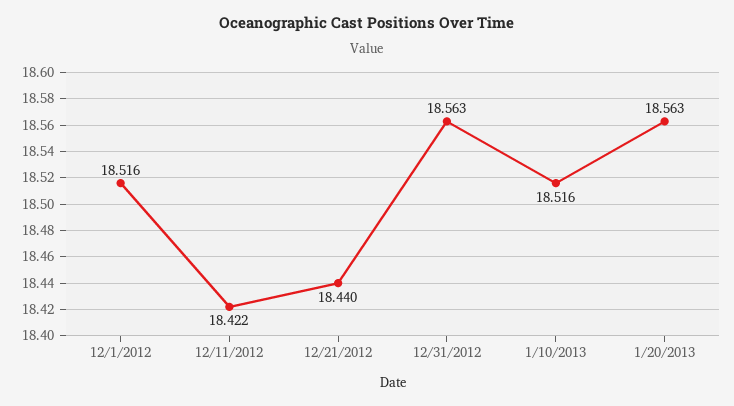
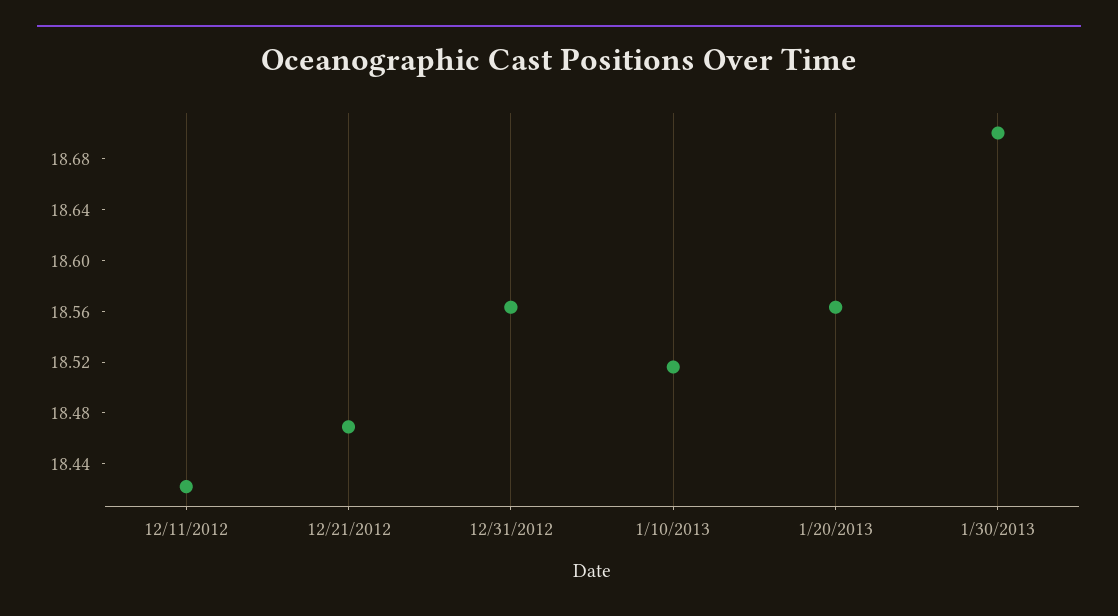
12/1/2012: 18.516 -> none
12/21/2012: 18.44 -> 18.47
1/30/2013: none -> 18.7

